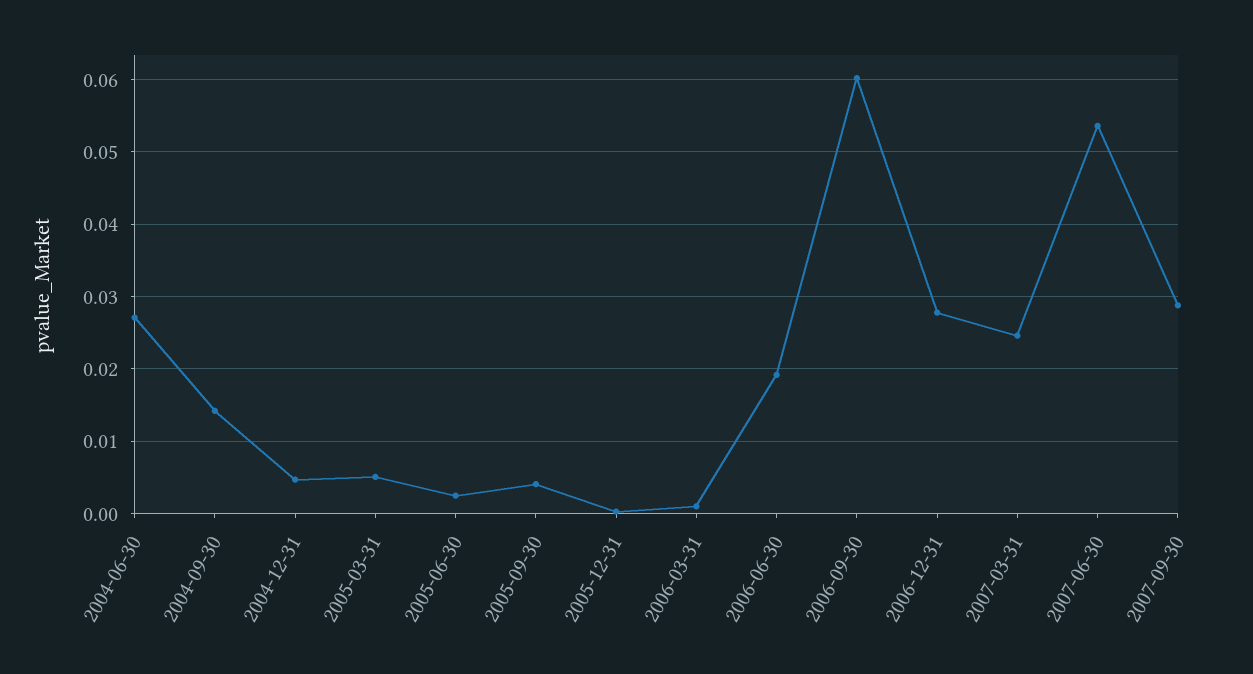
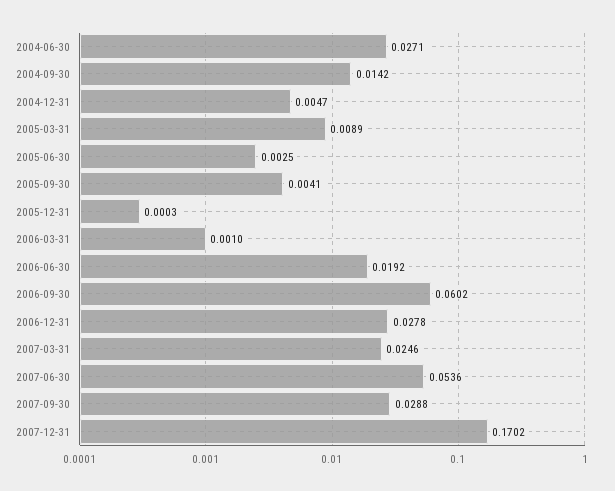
2005-03-31: 0.005 -> 0.0089
2007-12-31: none -> 0.1702

